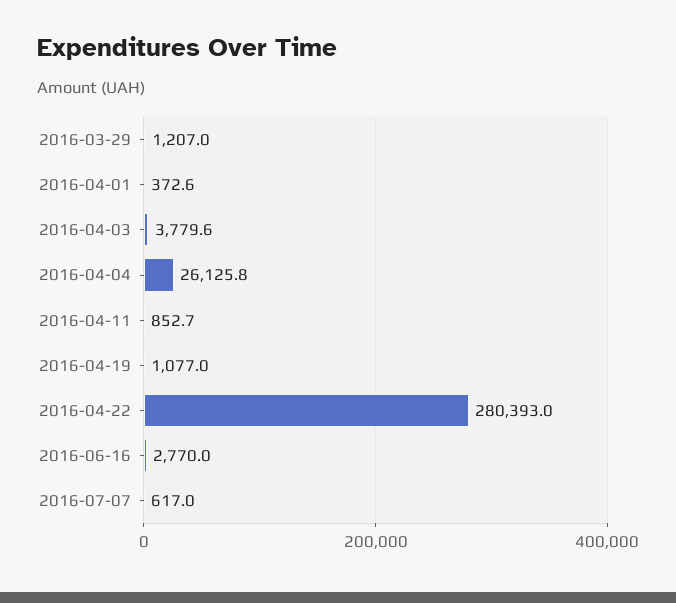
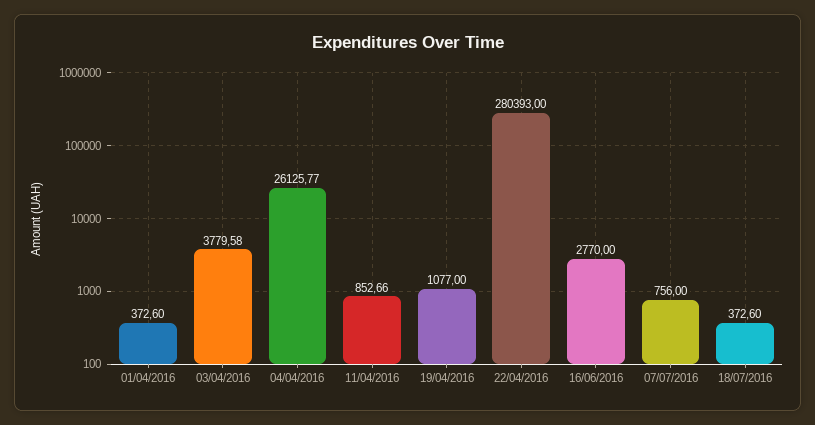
2016-03-29: 1207 -> none
2016-07-07: 617 -> 756
18/07/2016: none -> 372.6

